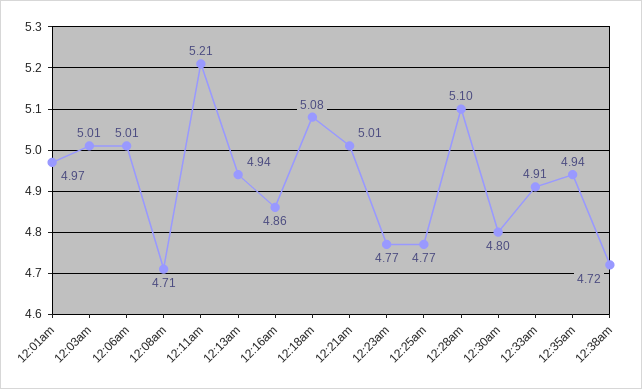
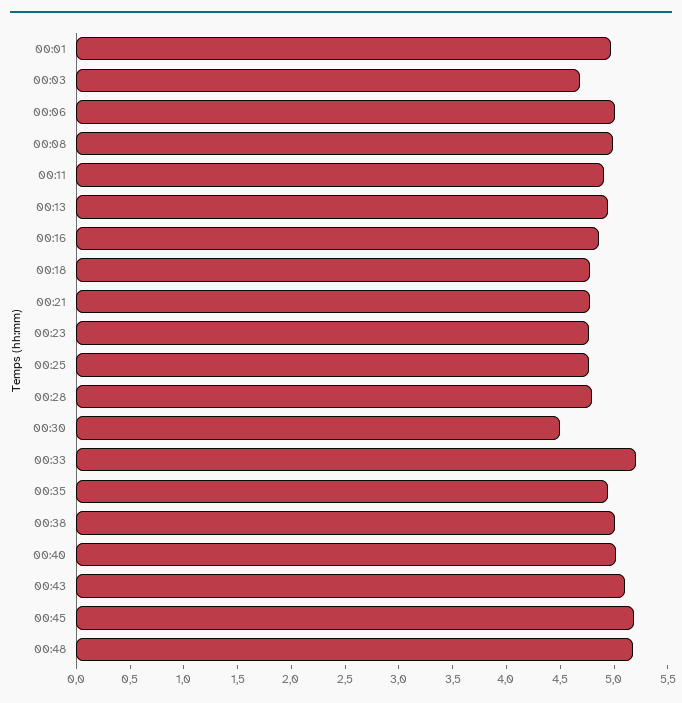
12:03am: 5.01 -> 4.7
12:08am: 4.71 -> 5
12:11am: 5.21 -> 4.9
12:18am: 5.08 -> 4.8
12:21am: 5.01 -> 4.8
12:28am: 5.1 -> 4.8
12:30am: 4.8 -> 4.5
12:33am: 4.91 -> 5.2
12:38am: 4.72 -> 5
00:40: none -> 5
00:43: none -> 5.1
00:45: none -> 5.2
00:48: none -> 5.2

